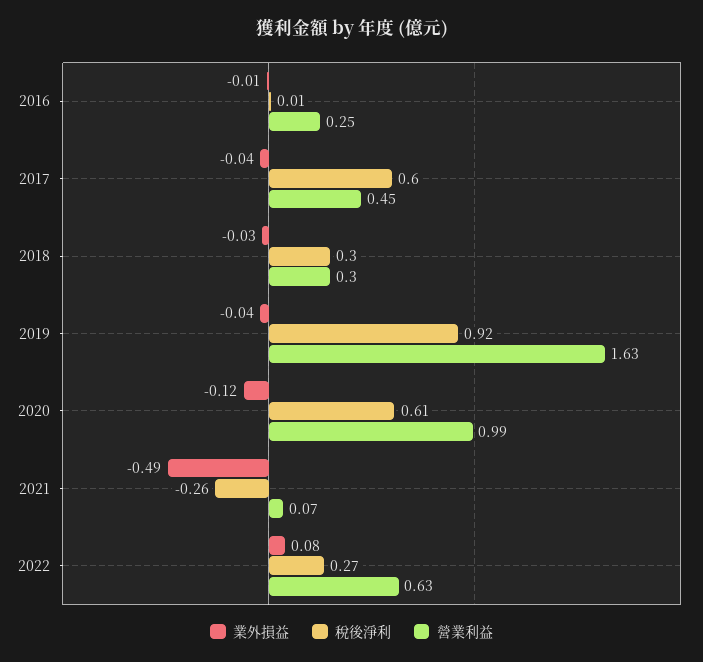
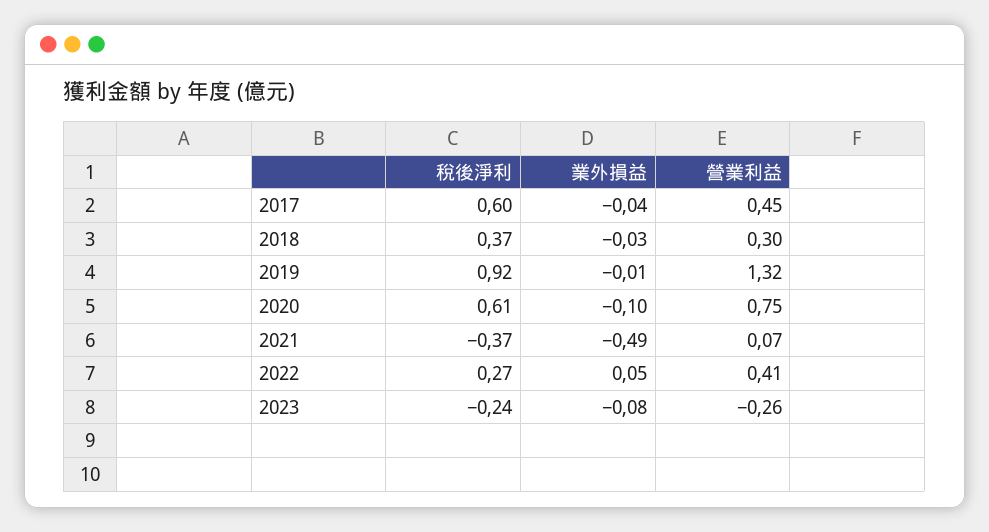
業外損益, 2016: -0.01 -> none
稅後淨利, 2016: 0.01 -> none
營業利益, 2016: 0.25 -> none
稅後淨利, 2018: 0.3 -> 0.37
業外損益, 2019: -0.04 -> -0.01
營業利益, 2019: 1.63 -> 1.32
業外損益, 2020: -0.12 -> -0.1
營業利益, 2020: 0.99 -> 0.75
稅後淨利, 2021: -0.26 -> -0.37
業外損益, 2022: 0.08 -> 0.05
營業利益, 2022: 0.63 -> 0.41
稅後淨利, 2023: none -> -0.24
業外損益, 2023: none -> -0.08
營業利益, 2023: none -> -0.26

